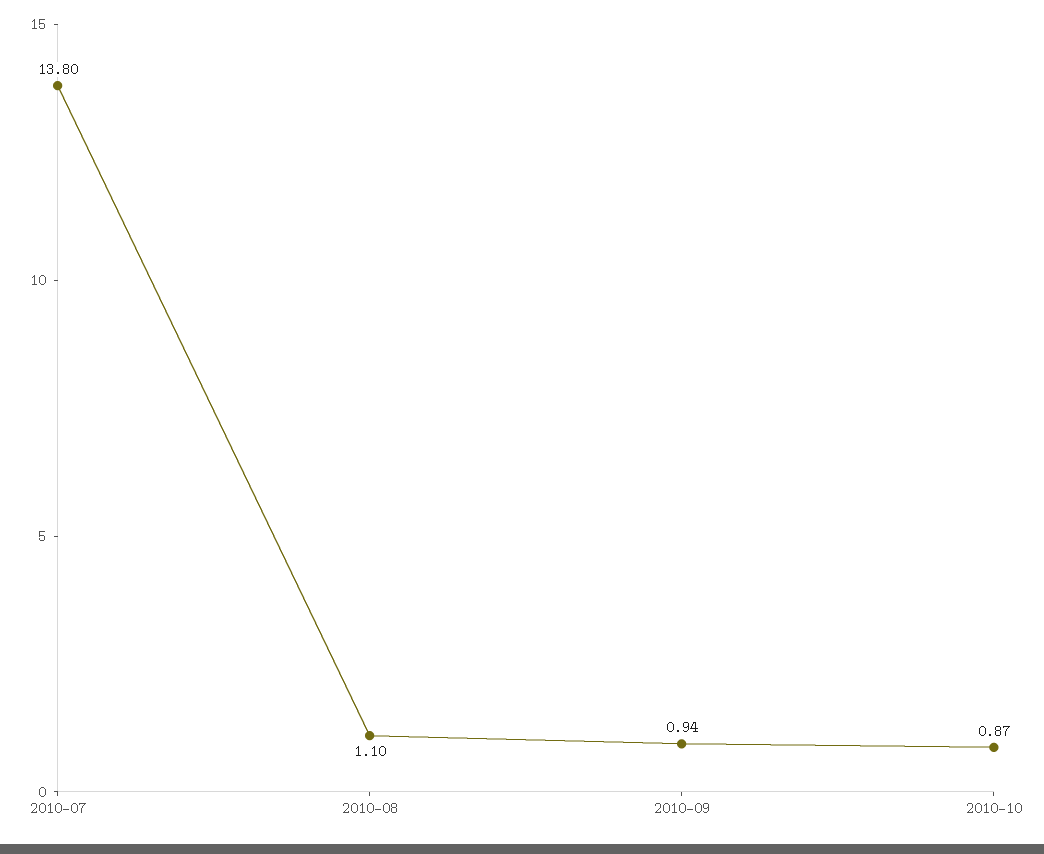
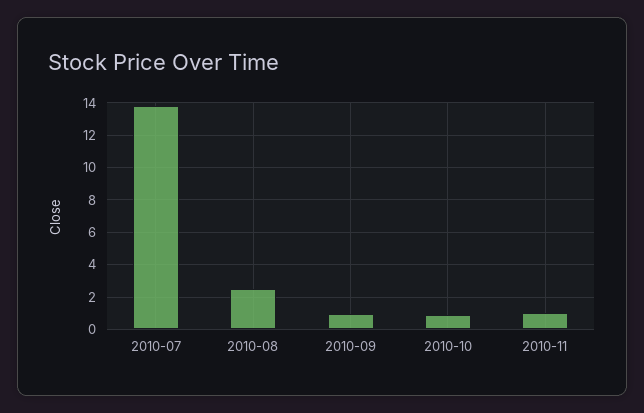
2010-08: 1.1 -> 2.5
2010-11: none -> 1

